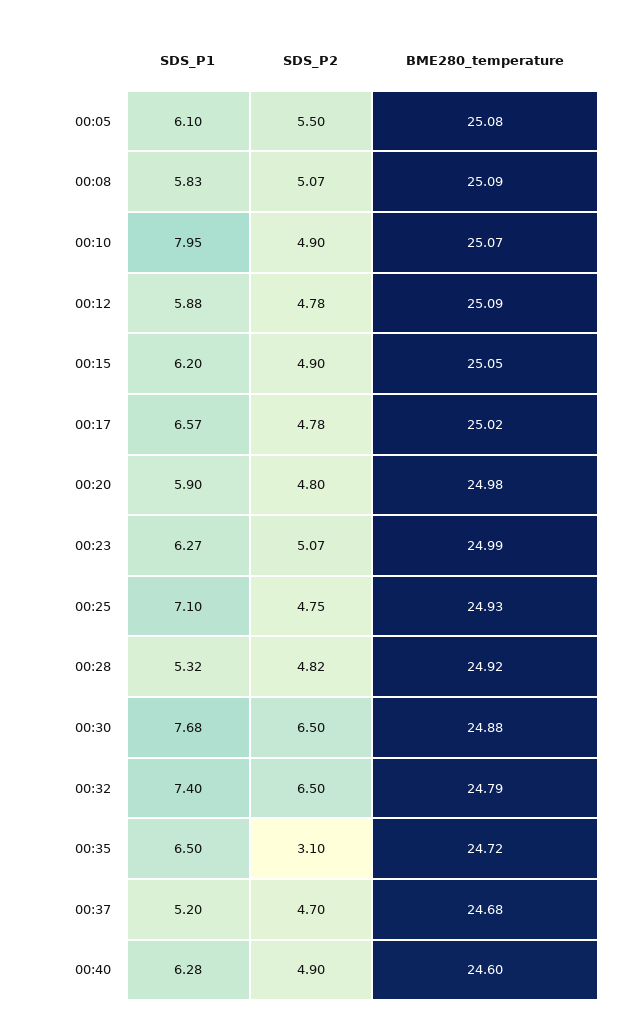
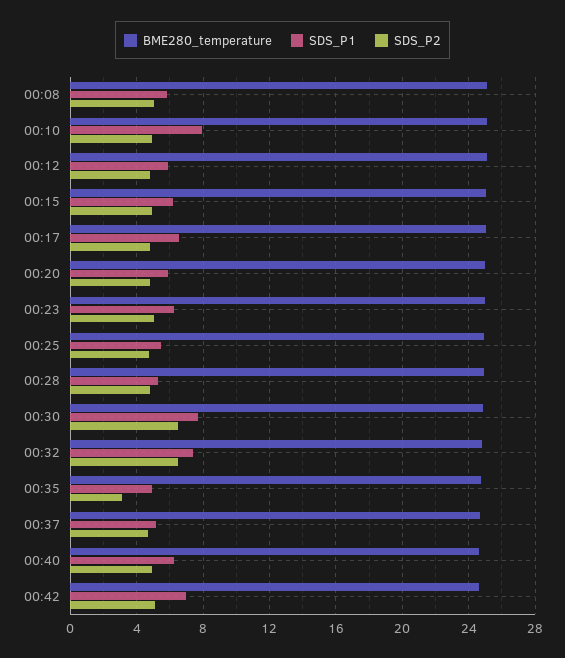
SDS_P1, 00:05: 6.1 -> none
SDS_P2, 00:05: 5.5 -> none
BME280_temperature, 00:05: 25.08 -> none
SDS_P1, 00:25: 7.1 -> 5.5
SDS_P1, 00:35: 6.5 -> 5
BME280_temperature, 00:42: none -> 24.5
SDS_P1, 00:42: none -> 7
SDS_P2, 00:42: none -> 5

